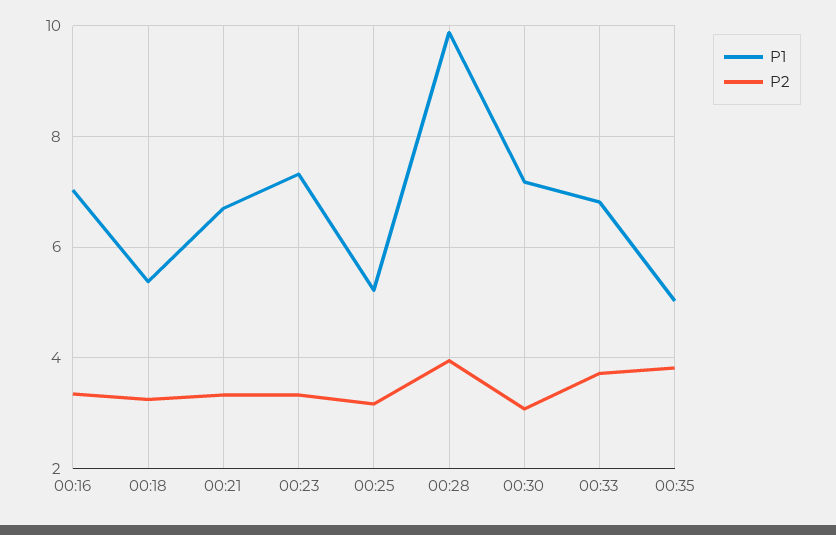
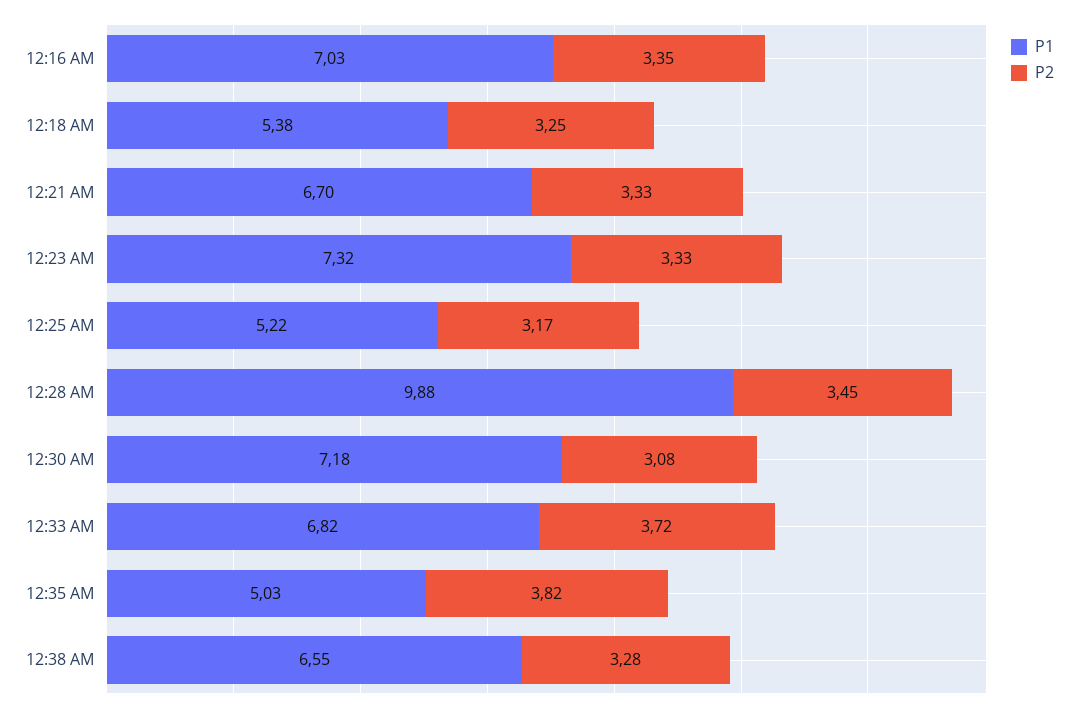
P2, 00:28: 4 -> 3.45
P1, 12:38 AM: none -> 6.55
P2, 12:38 AM: none -> 3.28

